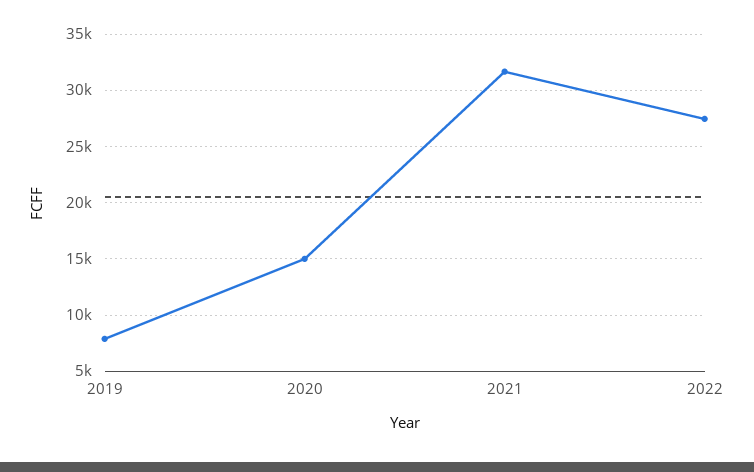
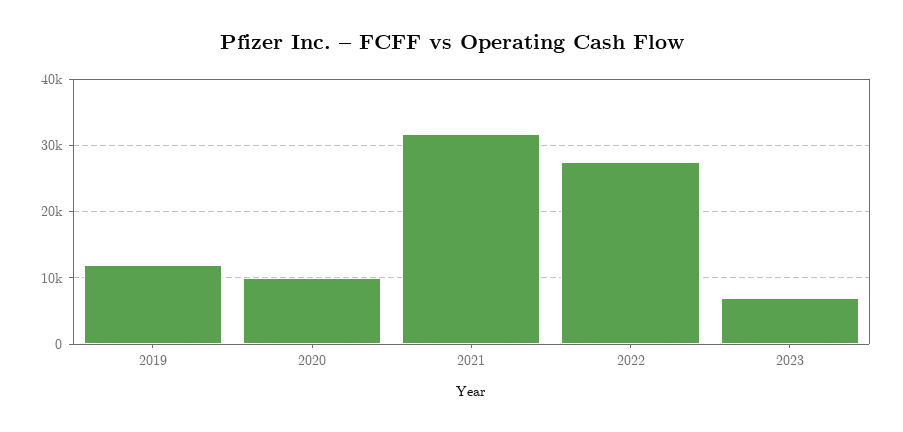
2019: 8000 -> 12000
2020: 15000 -> 10000
2023: none -> 7000

